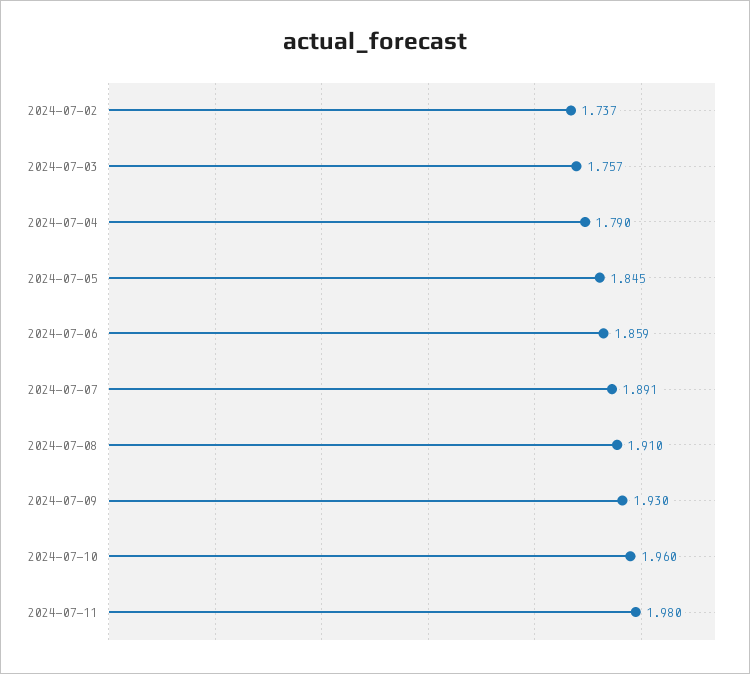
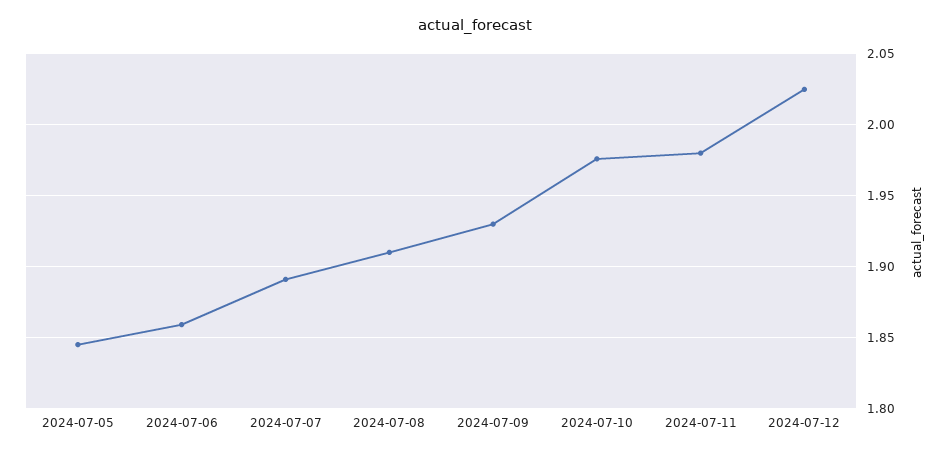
2024-07-02: 1.737 -> none
2024-07-03: 1.757 -> none
2024-07-04: 1.79 -> none
2024-07-10: 1.96 -> 1.975
2024-07-12: none -> 2.025

